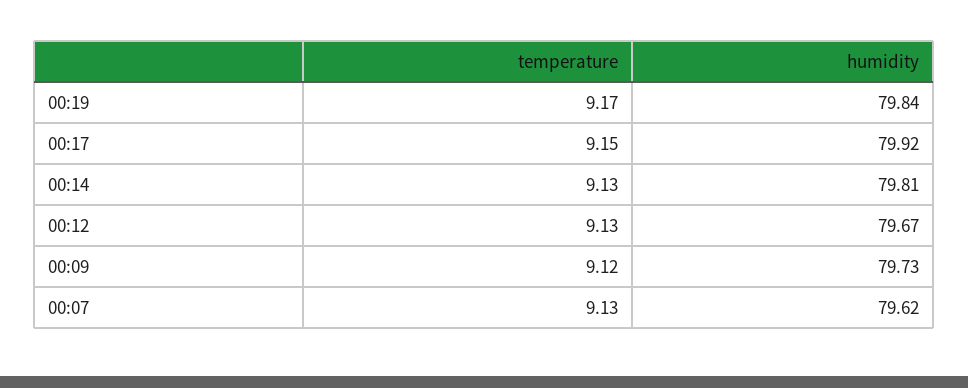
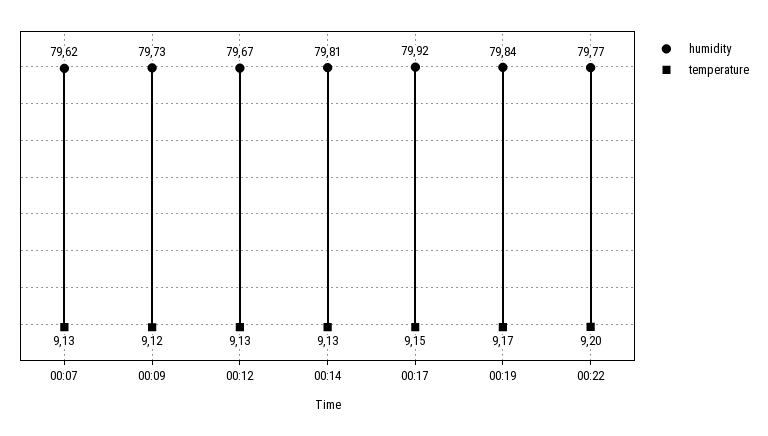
humidity, 00:22: none -> 79.77
temperature, 00:22: none -> 9.2

